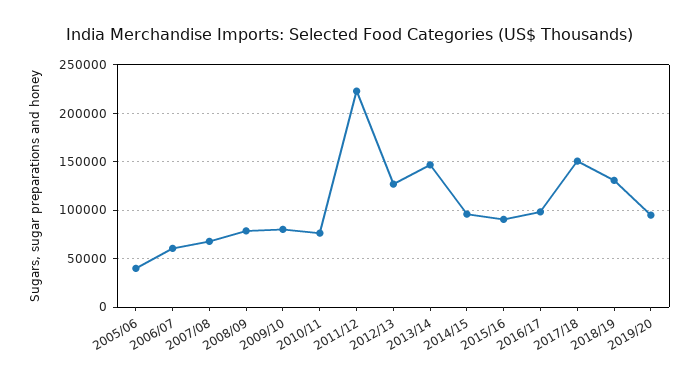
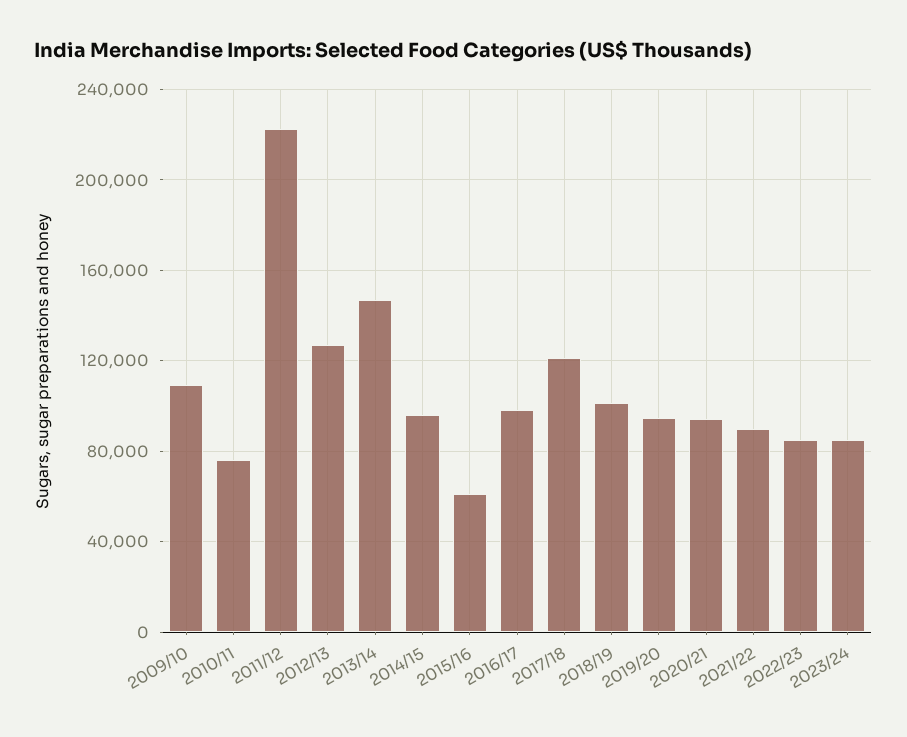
2005/06: 40000 -> none
2006/07: 60000 -> none
2007/08: 70000 -> none
2008/09: 80000 -> none
2009/10: 80000 -> 110000
2015/16: 90000 -> 60000
2017/18: 150000 -> 120000
2018/19: 130000 -> 100000
2020/21: none -> 95000
2021/22: none -> 90000
2022/23: none -> 85000
2023/24: none -> 85000

